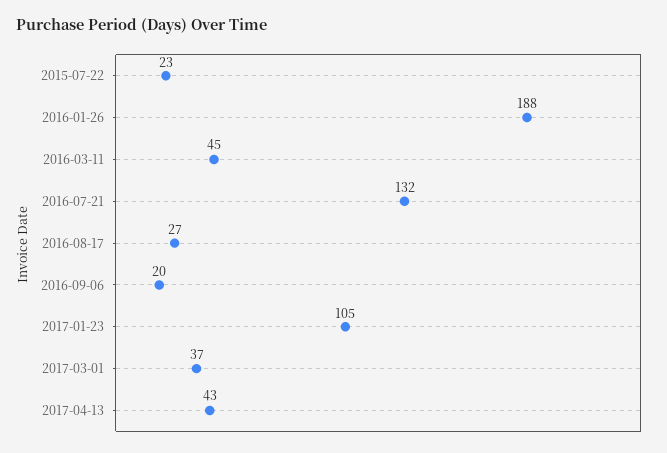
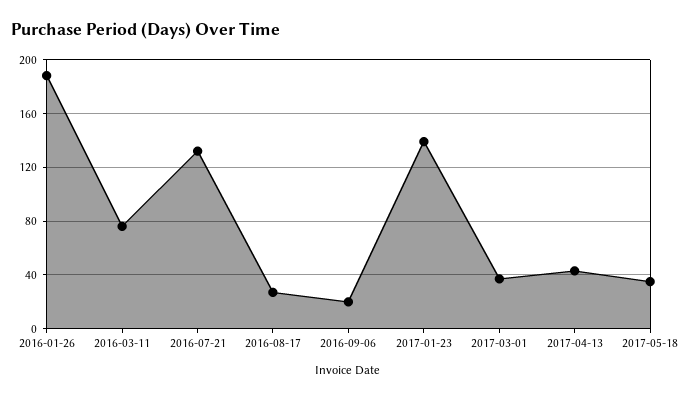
2015-07-22: 23 -> none
2016-03-11: 45 -> 75
2017-01-23: 105 -> 140
2017-05-18: none -> 35

